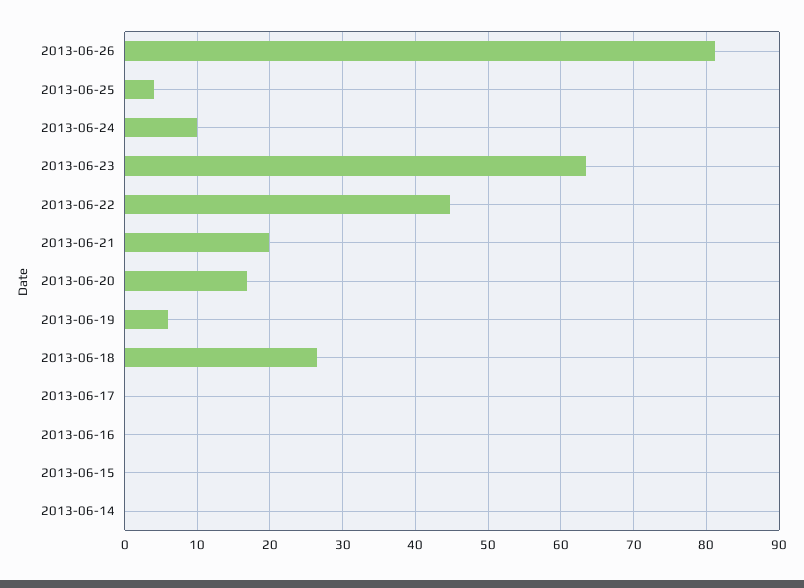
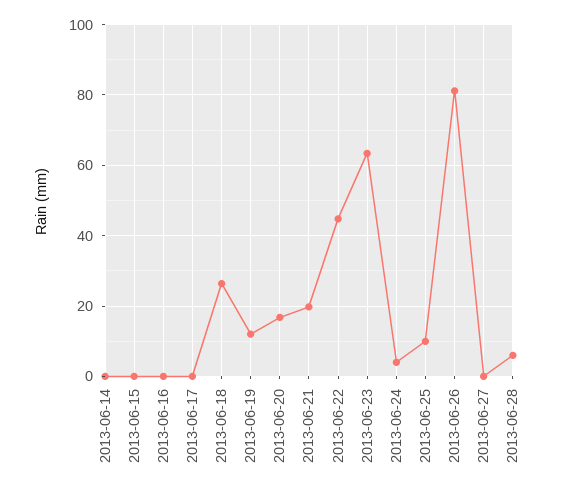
2013-06-25: 4 -> 10
2013-06-24: 10 -> 4
2013-06-19: 6 -> 12
2013-06-27: none -> 0
2013-06-28: none -> 6

